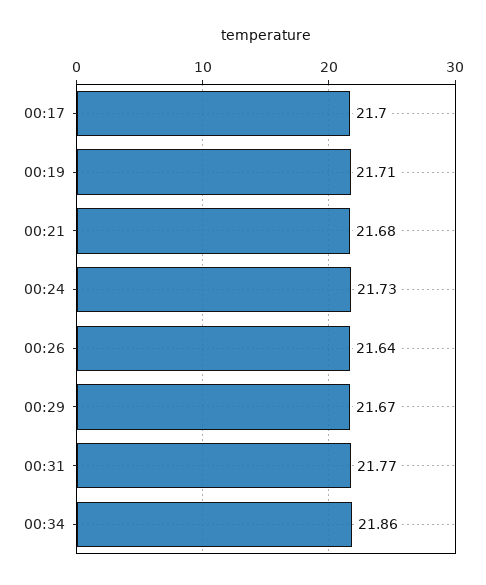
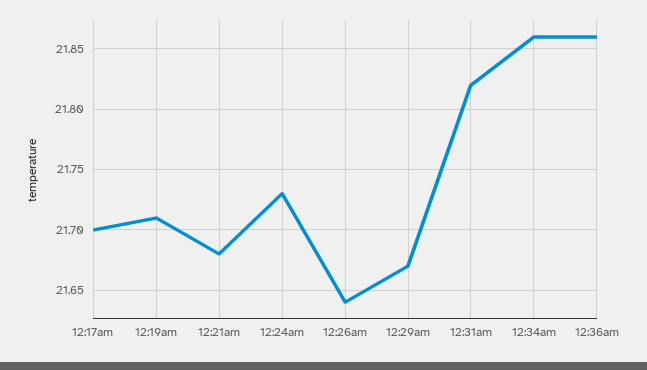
00:31: 21.77 -> 21.82
12:36am: none -> 21.86

